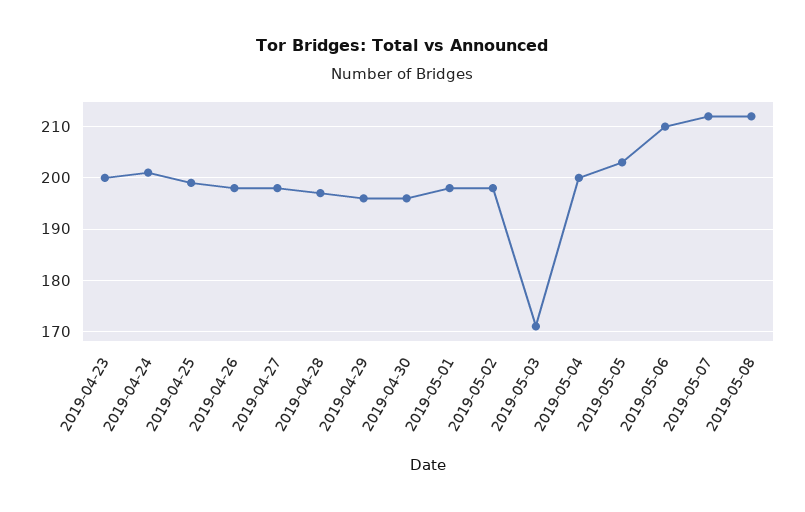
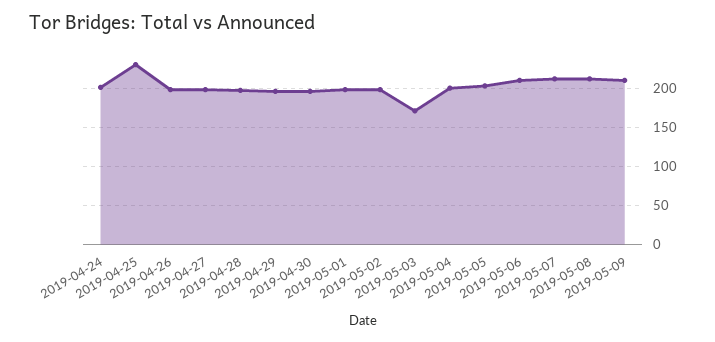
2019-04-23: 200 -> none
2019-04-25: 200 -> 230
2019-05-09: none -> 210

